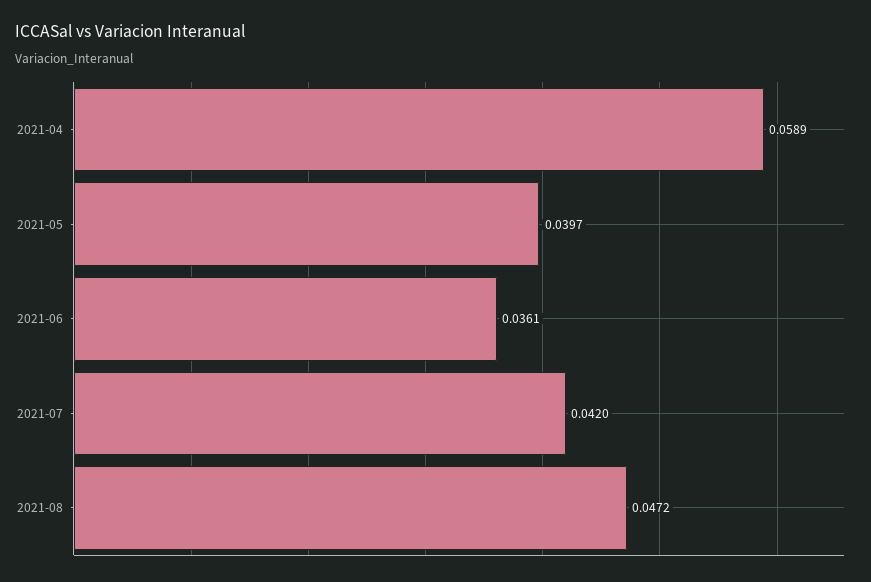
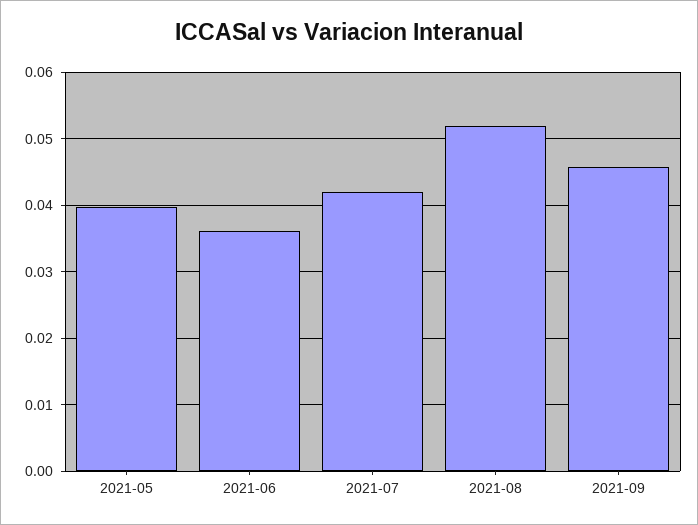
2021-04: 0.0589 -> none
2021-08: 0.0472 -> 0.052
2021-09: none -> 0.046

